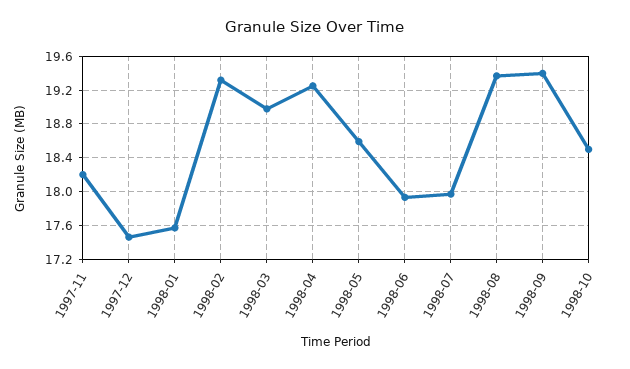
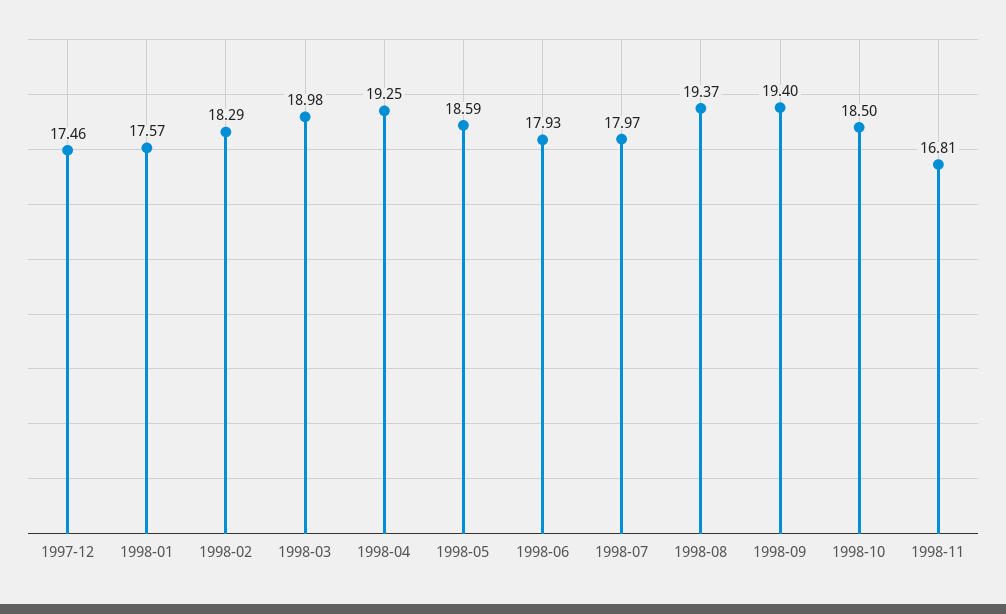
1997-11: 18.2 -> none
1998-02: 19.3 -> 18.29
1998-11: none -> 16.81

